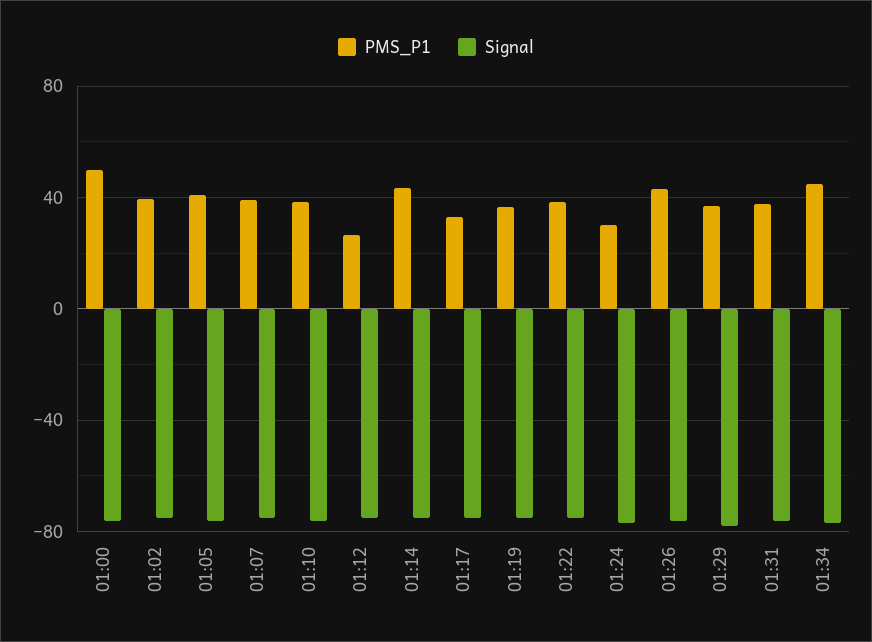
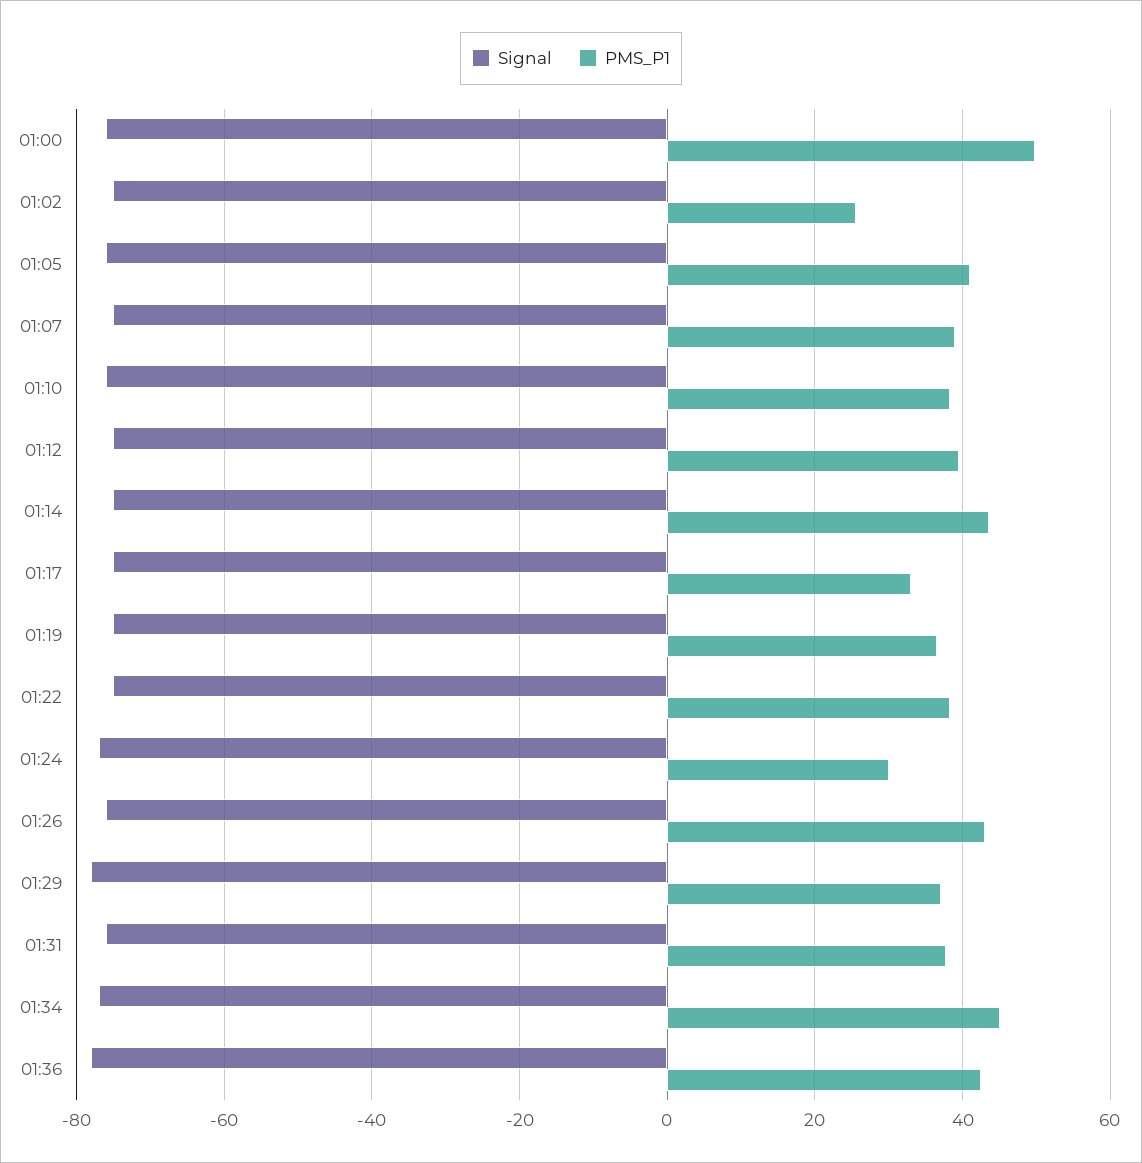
PMS_P1, 01:02: 40 -> 26
PMS_P1, 01:12: 25 -> 40
Signal, 01:36: none -> -78
PMS_P1, 01:36: none -> 42

